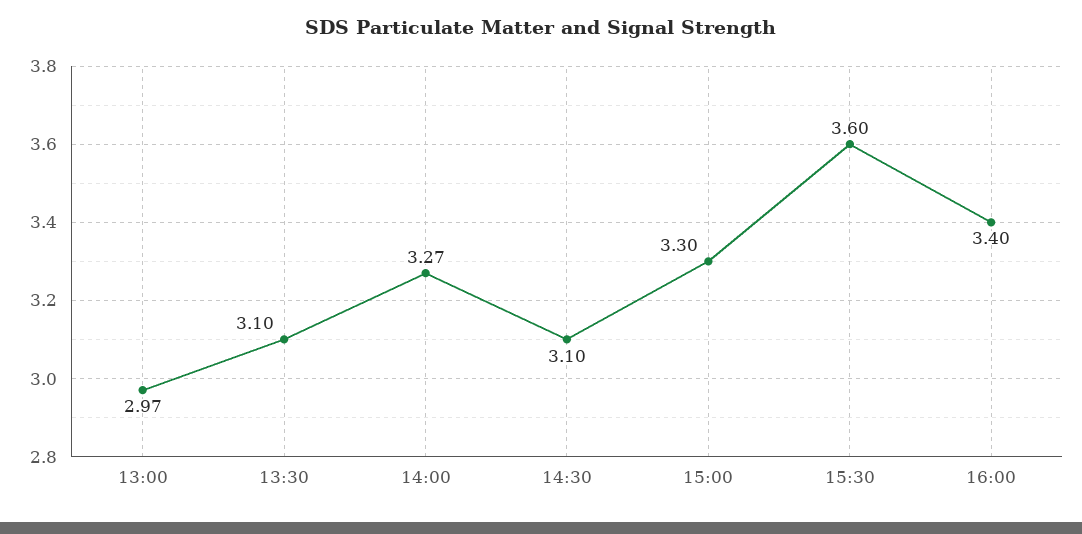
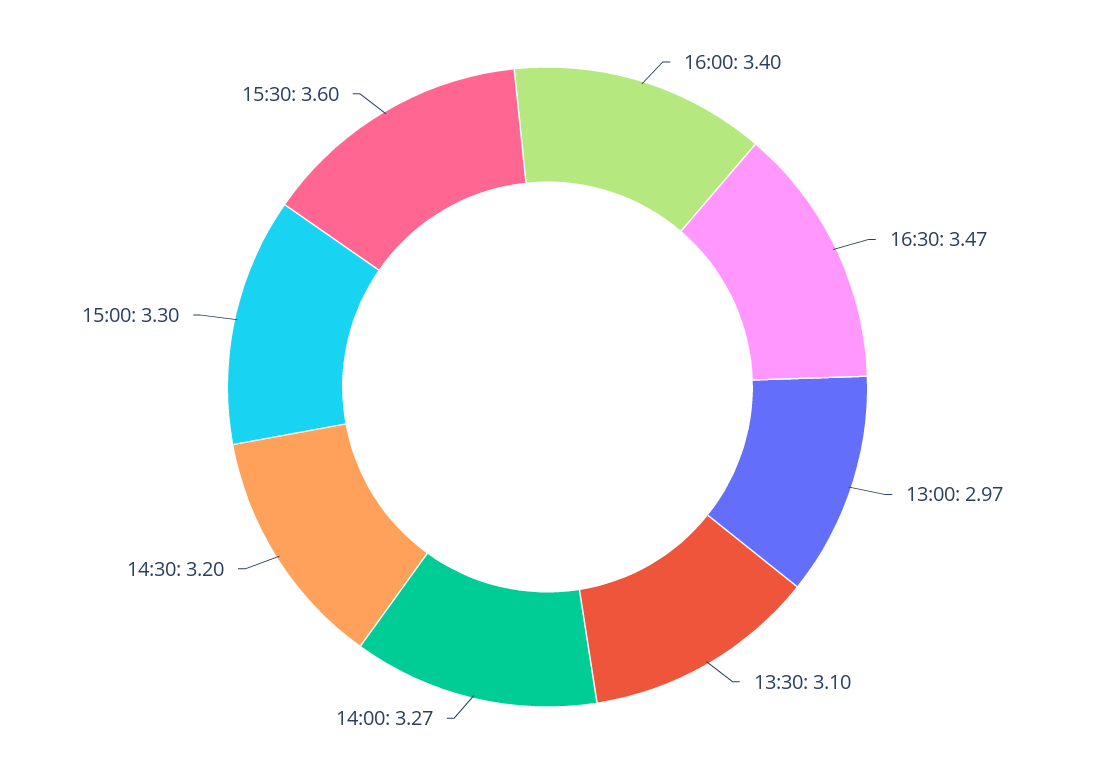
14:30: 3.1 -> 3.2
16:30: none -> 3.47

